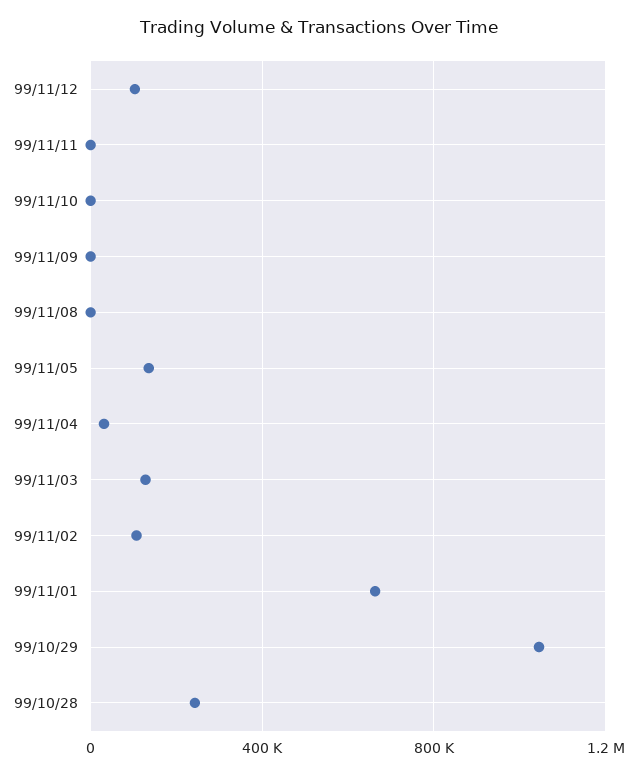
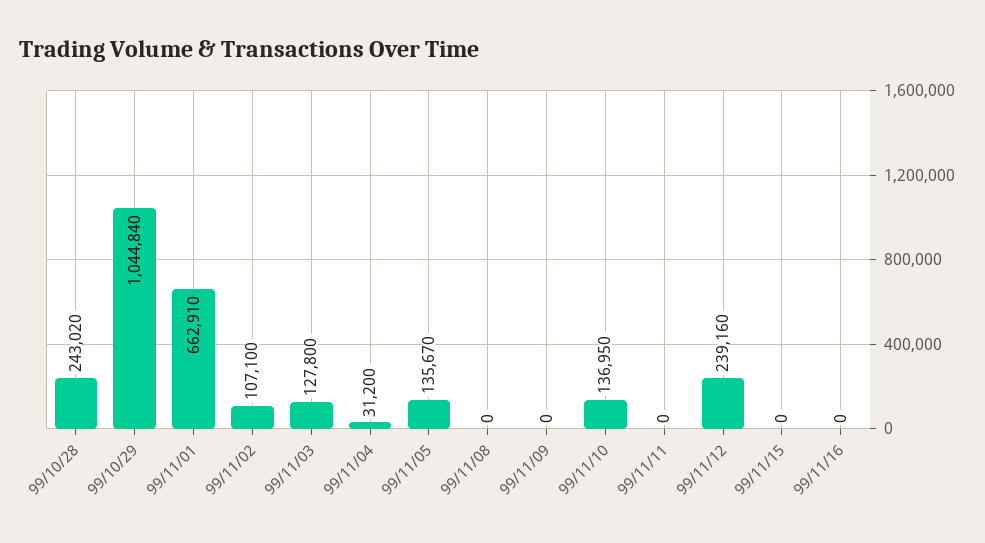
99/11/12: 100000 -> 239160
99/11/10: 0 -> 136950
99/11/15: none -> 0
99/11/16: none -> 0

